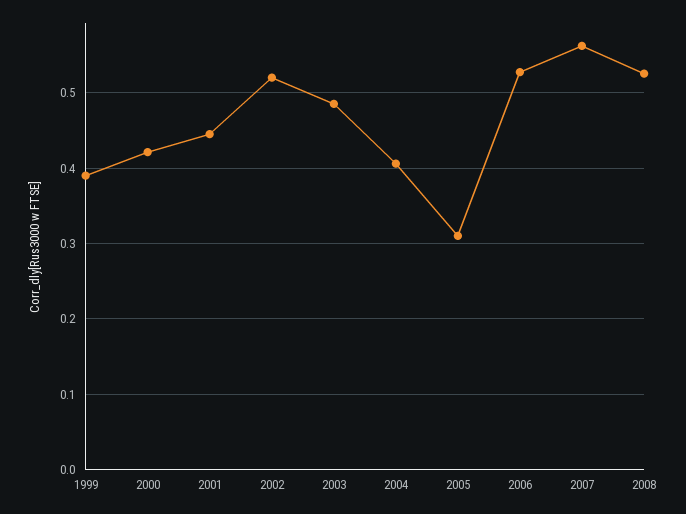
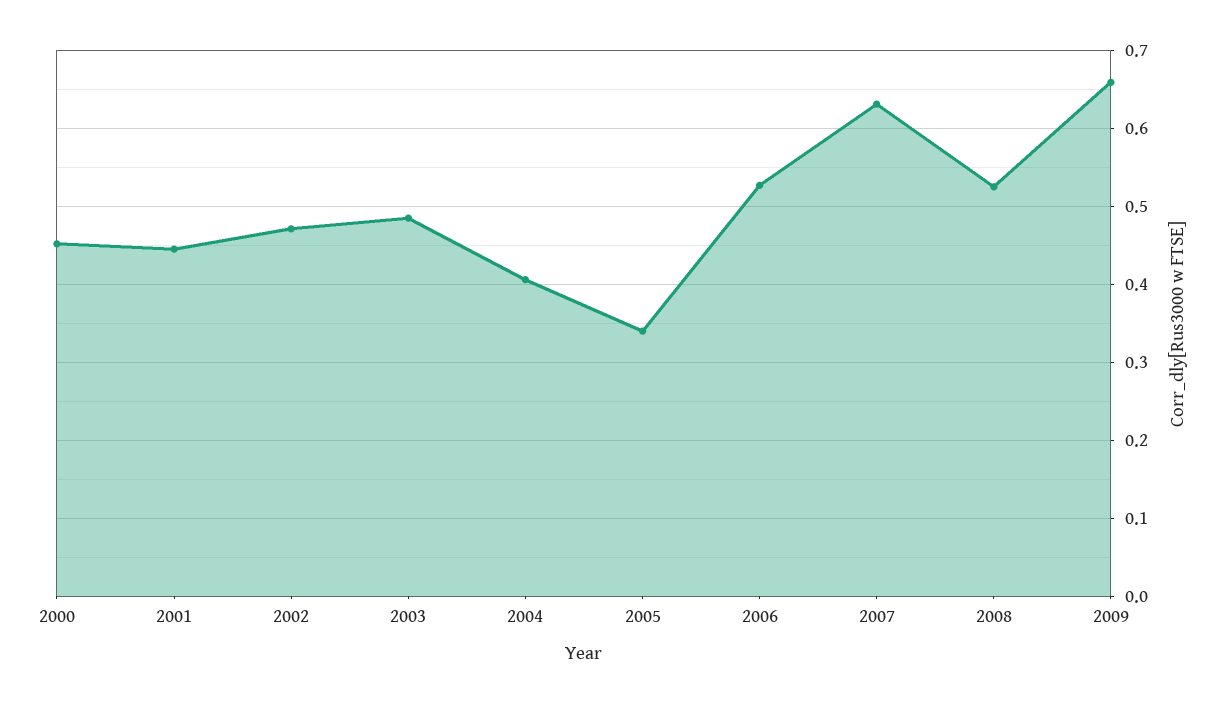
1999: 0.39 -> none
2000: 0.42 -> 0.45
2002: 0.52 -> 0.47
2005: 0.31 -> 0.34
2007: 0.56 -> 0.63
2009: none -> 0.66

